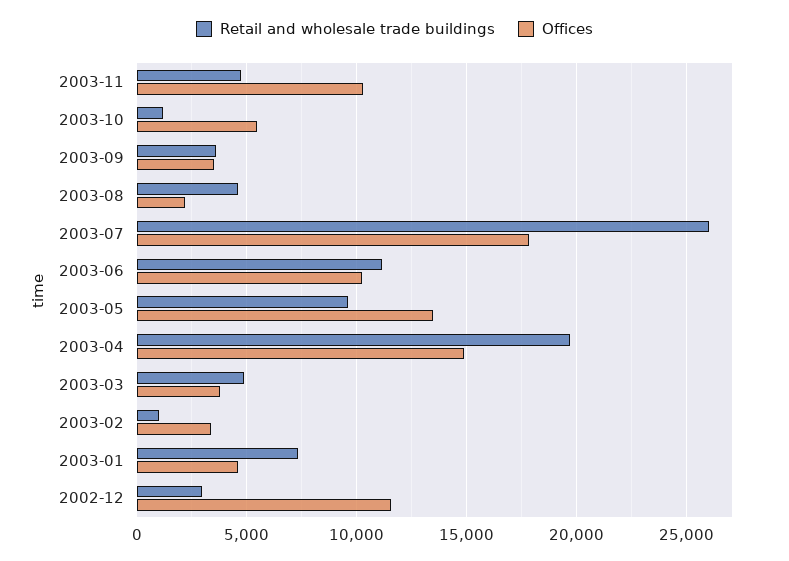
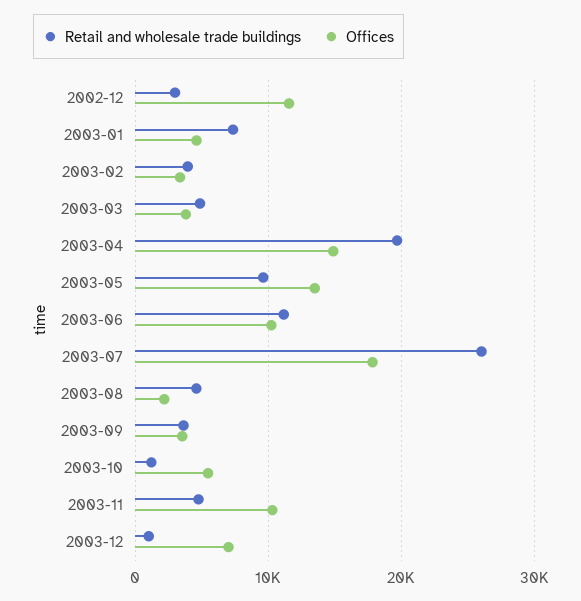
Retail and wholesale trade buildings, 2003-02: 1000 -> 4000
Retail and wholesale trade buildings, 2003-12: none -> 1000
Offices, 2003-12: none -> 7000

